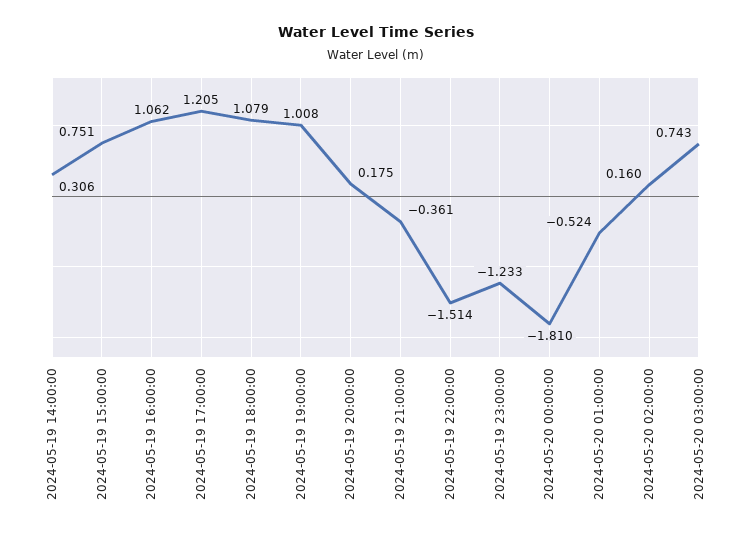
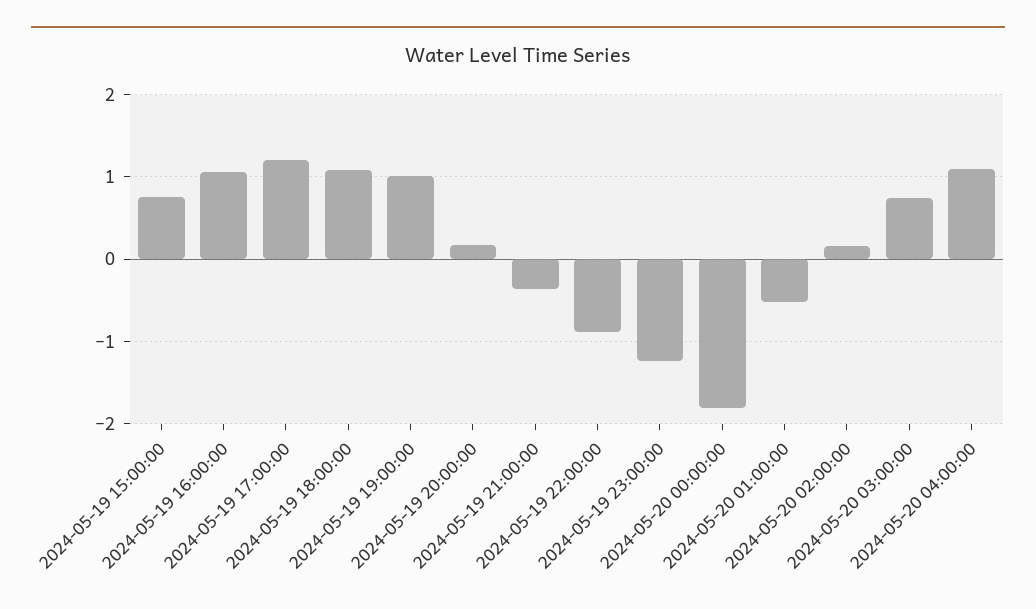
2024-05-19 14:00:00: 0.306 -> none
2024-05-19 22:00:00: -1.514 -> -0.9
2024-05-20 04:00:00: none -> 1.1

